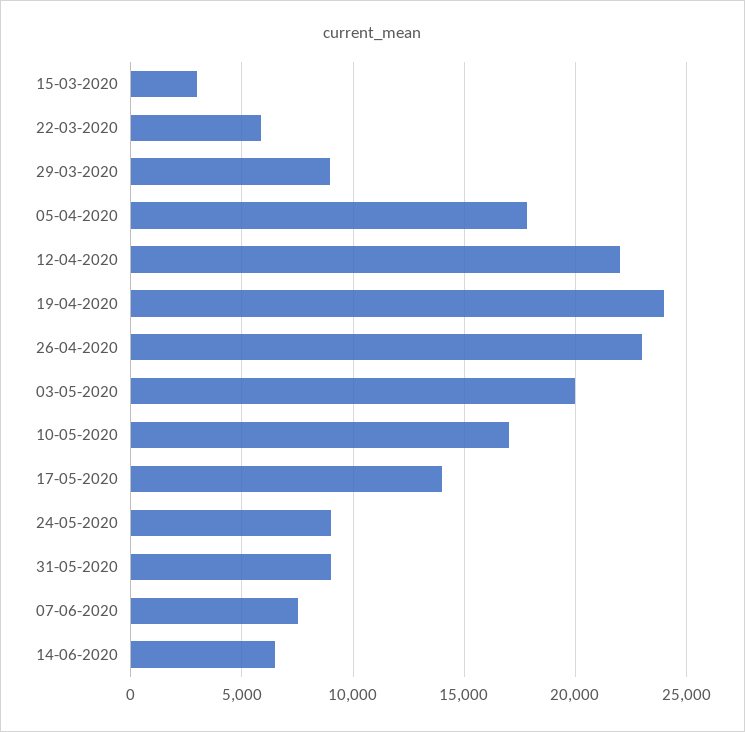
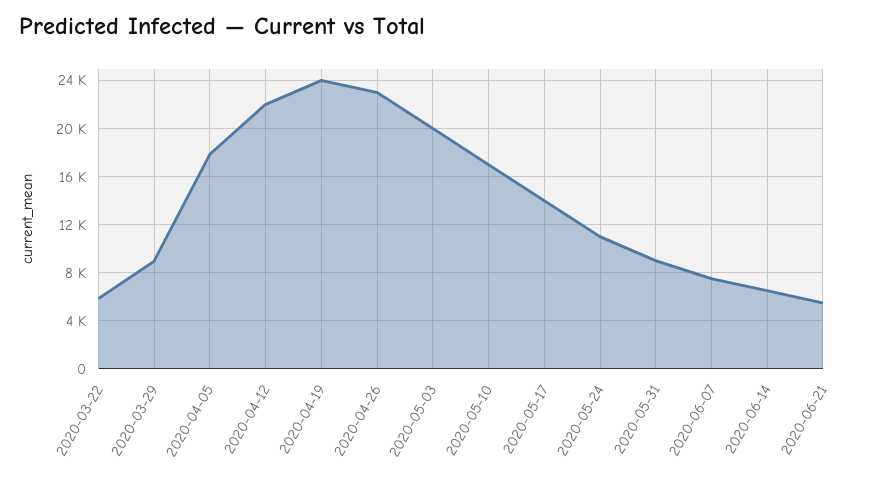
15-03-2020: 3000 -> none
24-05-2020: 9000 -> 11000
2020-06-21: none -> 5500

